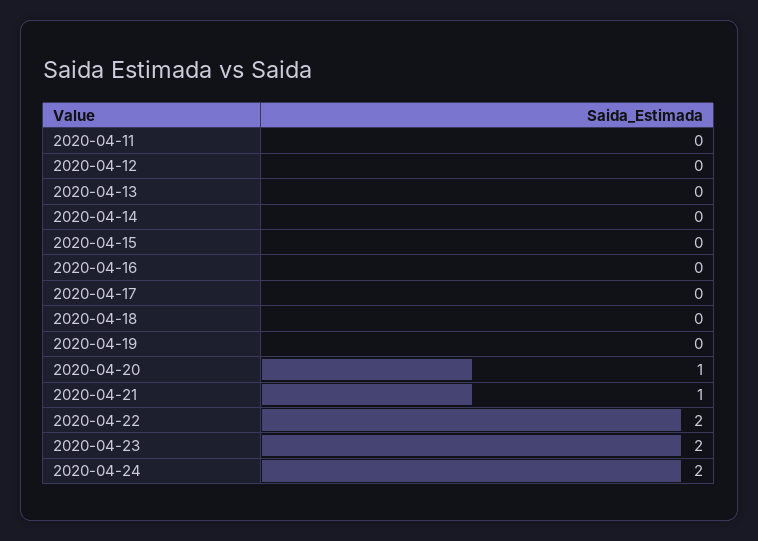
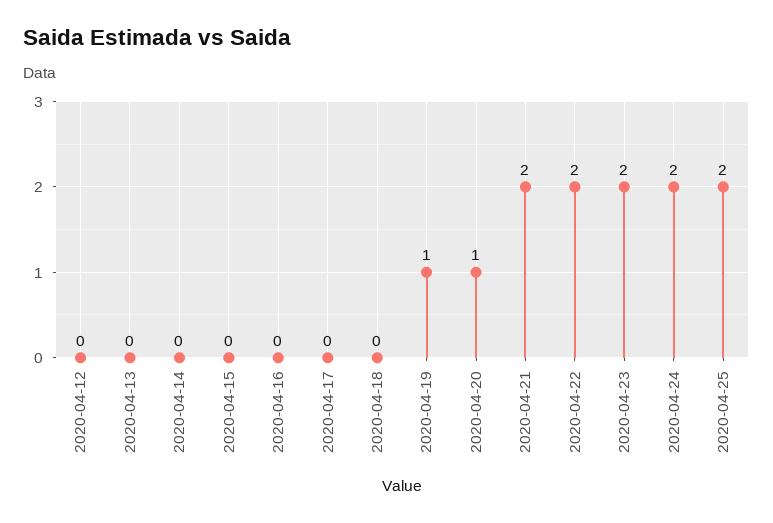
2020-04-11: 0 -> none
2020-04-19: 0 -> 1
2020-04-21: 1 -> 2
2020-04-25: none -> 2

